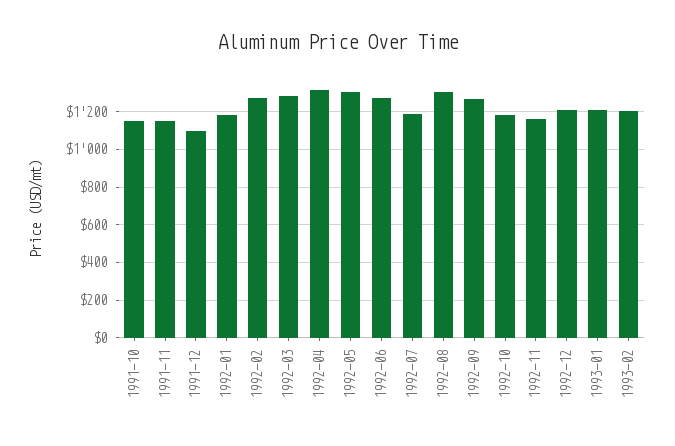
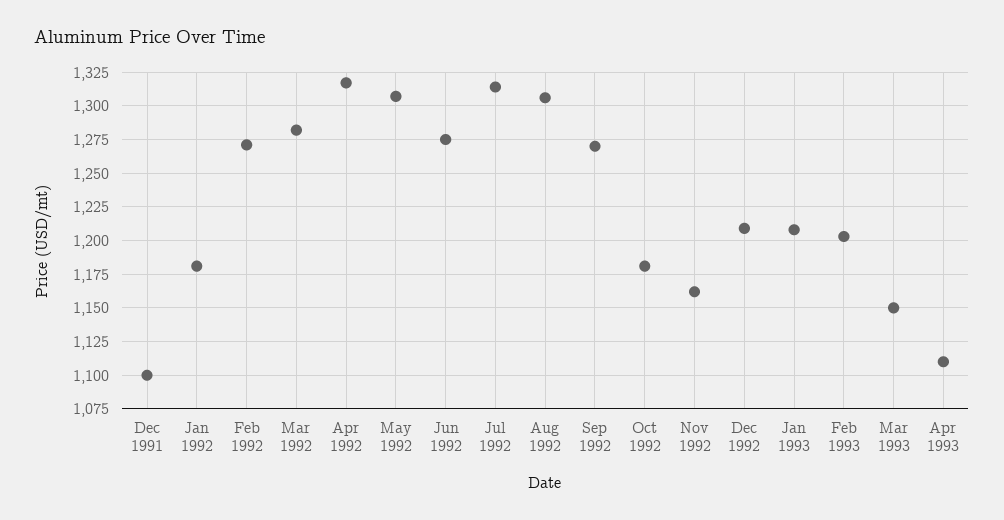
1991-10: 1150 -> none
1991-11: 1150 -> none
1992-07: 1200 -> 1315
Mar 1993: none -> 1150
Apr 1993: none -> 1110

